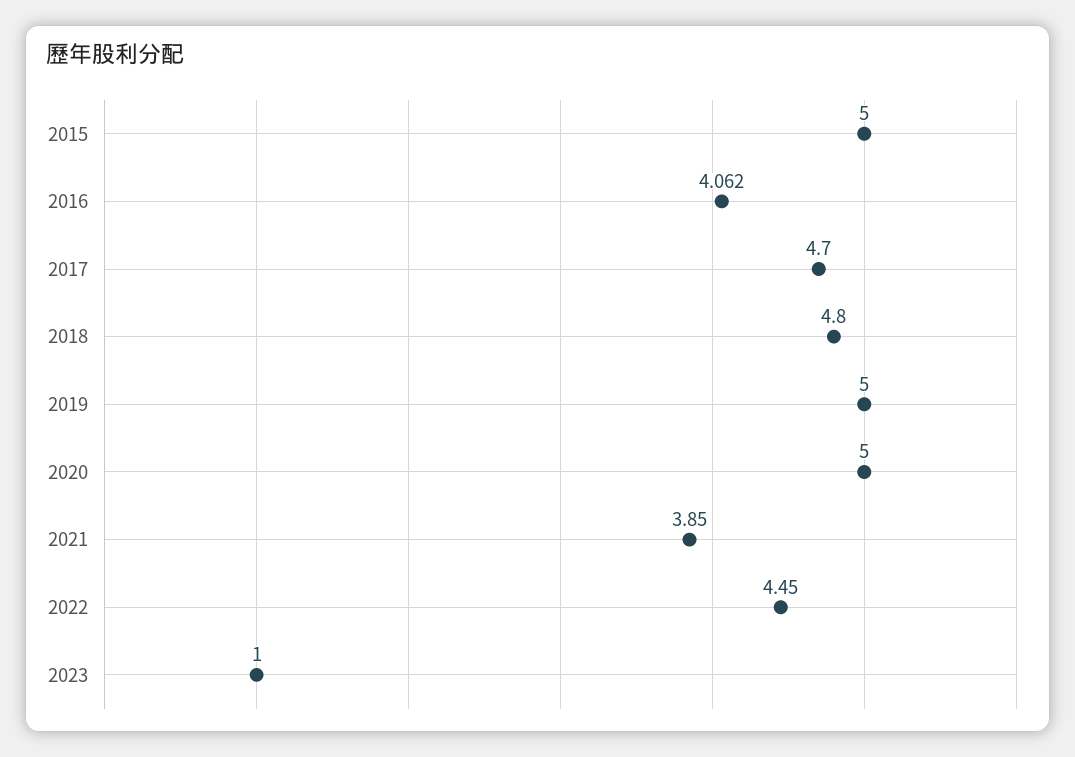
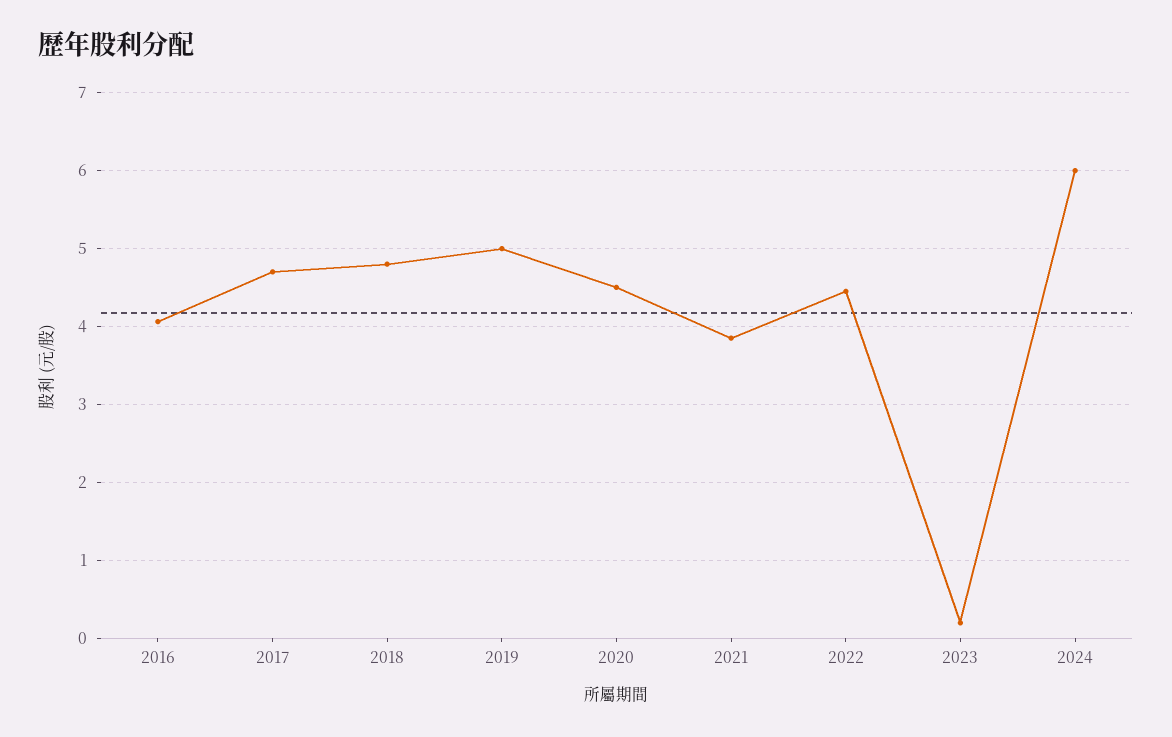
2015: 5 -> none
2020: 5 -> 4.5
2023: 1 -> 0.2
2024: none -> 6

